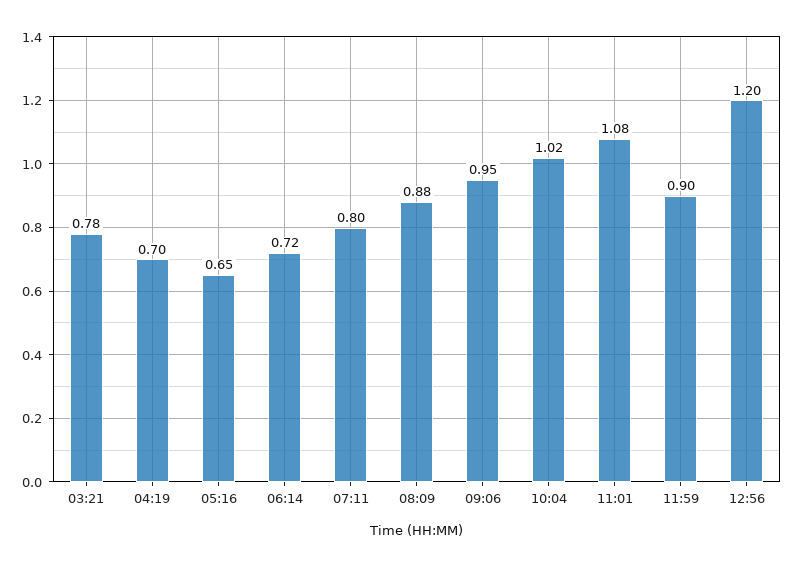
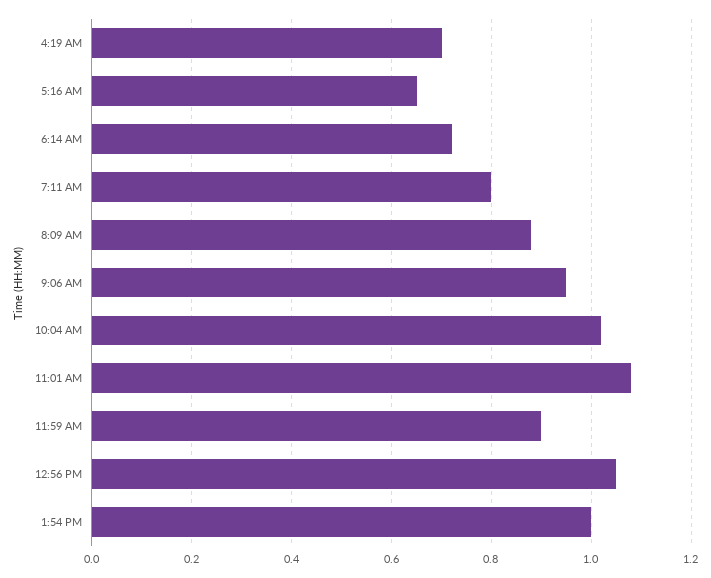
03:21: 0.78 -> none
12:56: 1.2 -> 1.05
1:54 PM: none -> 1

